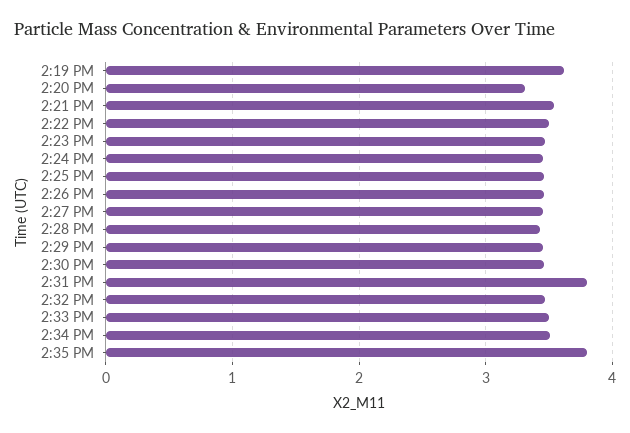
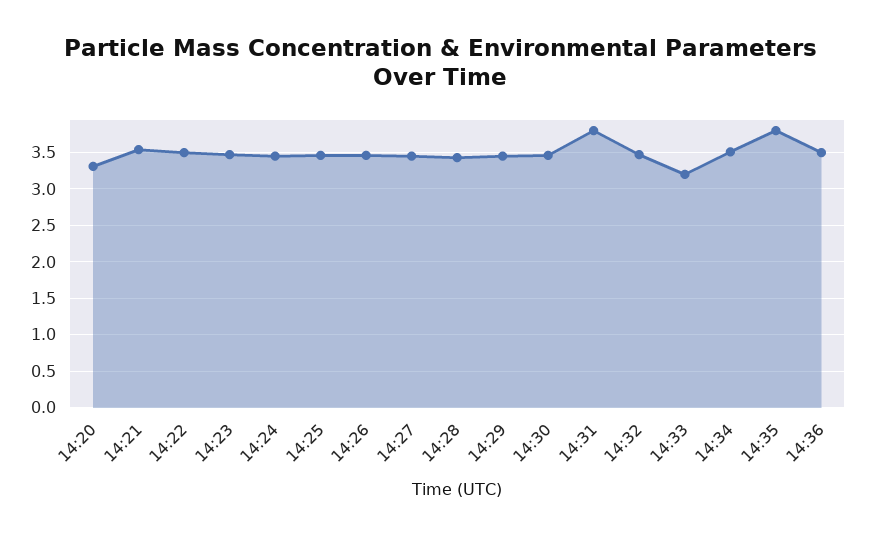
2:19 PM: 3.6 -> none
2:33 PM: 3.5 -> 3.2
14:36: none -> 3.5

